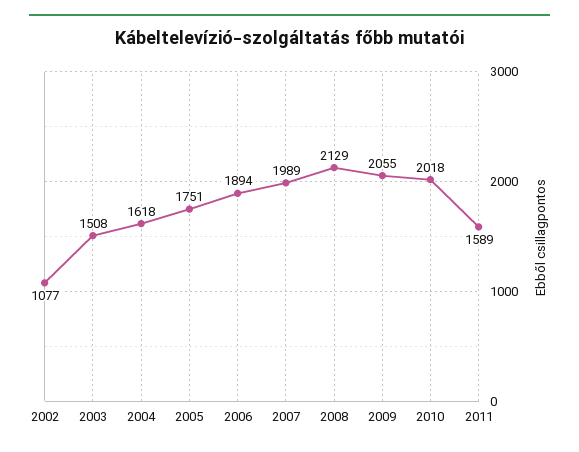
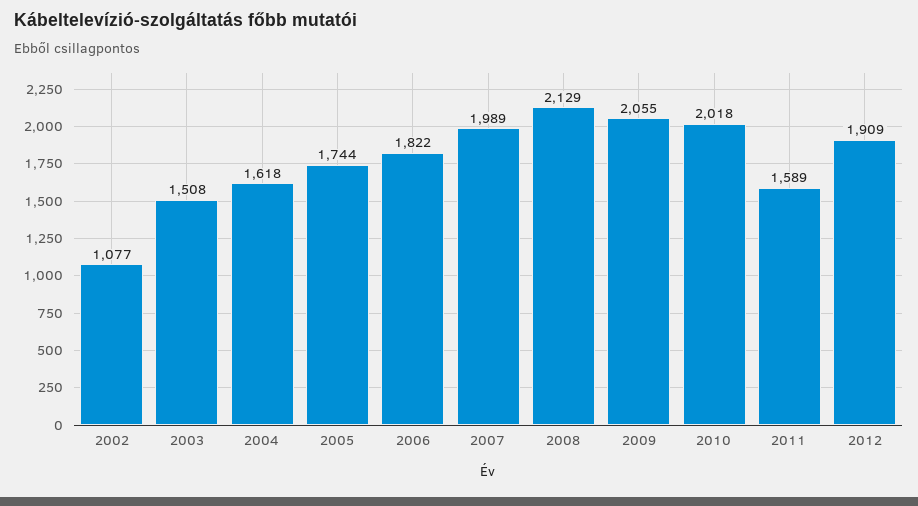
2005: 1751 -> 1744
2006: 1894 -> 1822
2012: none -> 1909

